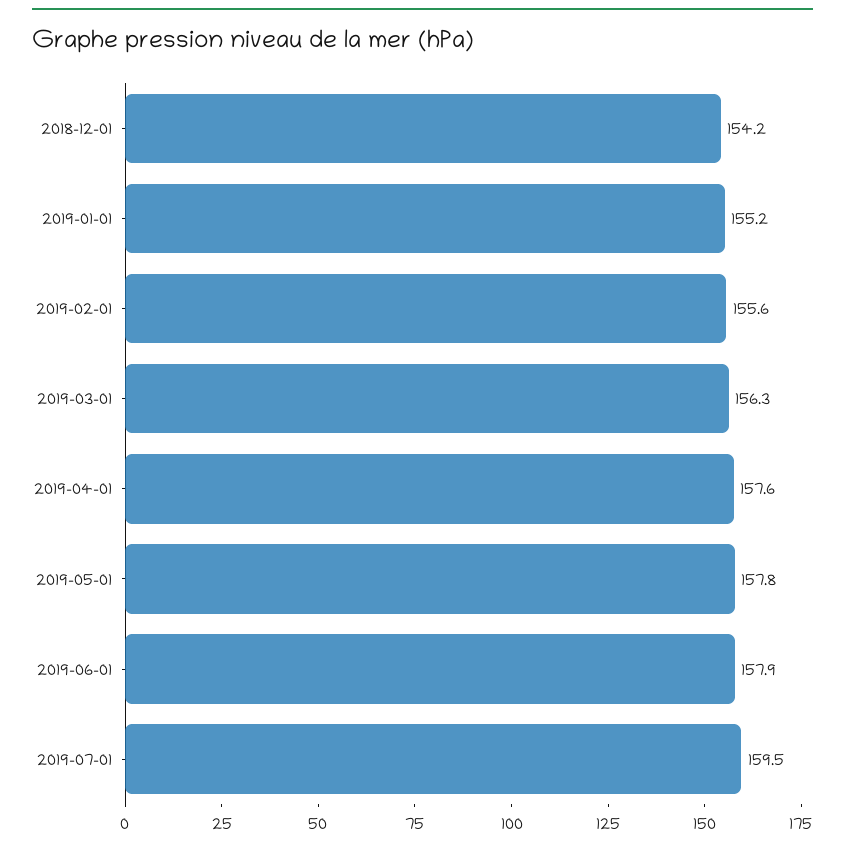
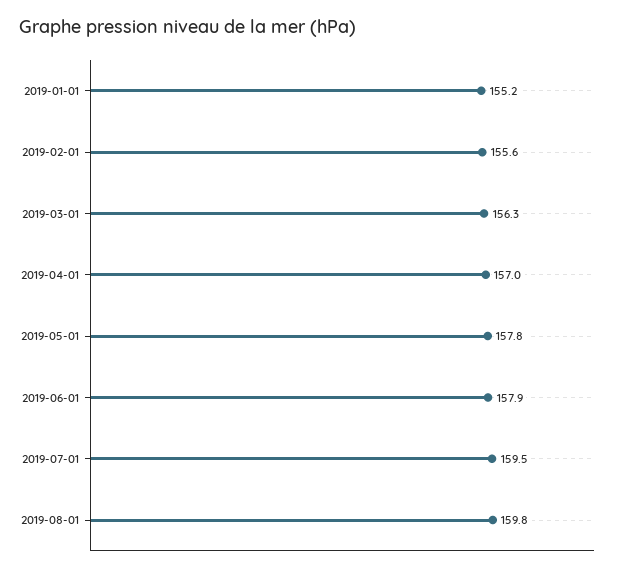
2018-12-01: 154.2 -> none
2019-04-01: 157.6 -> 157
2019-08-01: none -> 159.8

